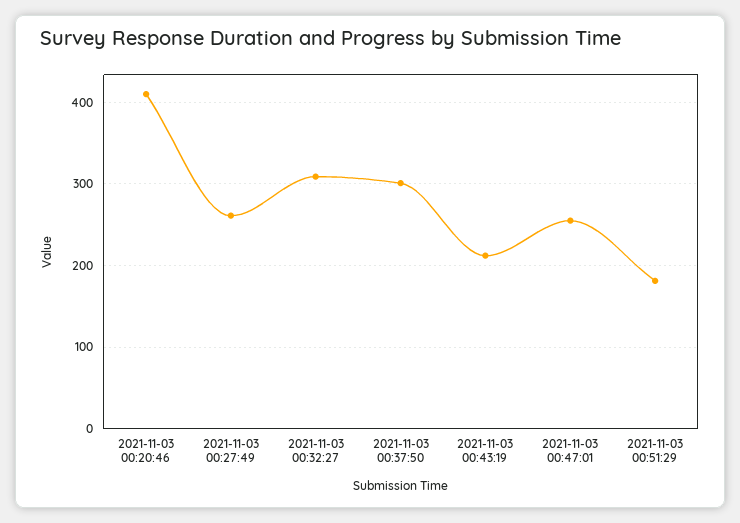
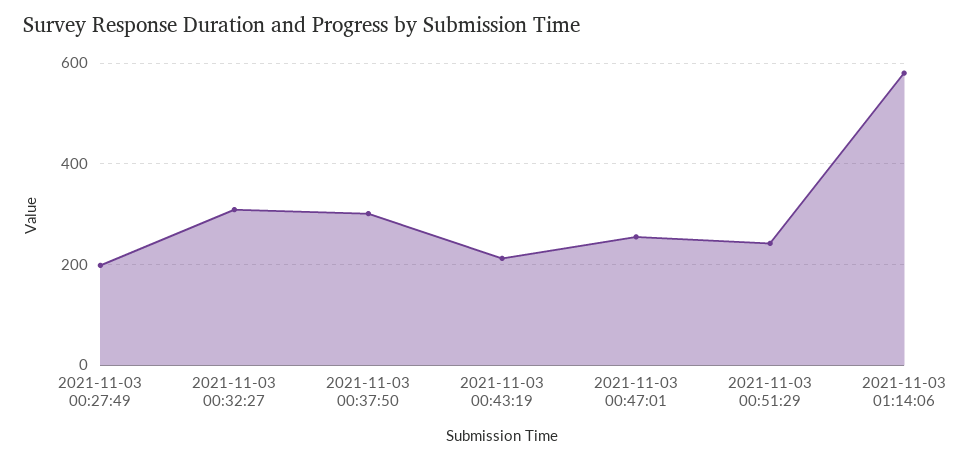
2021-11-03 00:20:46: 410 -> none
2021-11-03 00:27:49: 260 -> 200
2021-11-03 00:51:29: 180 -> 240
2021-11-03 01:14:06: none -> 580

